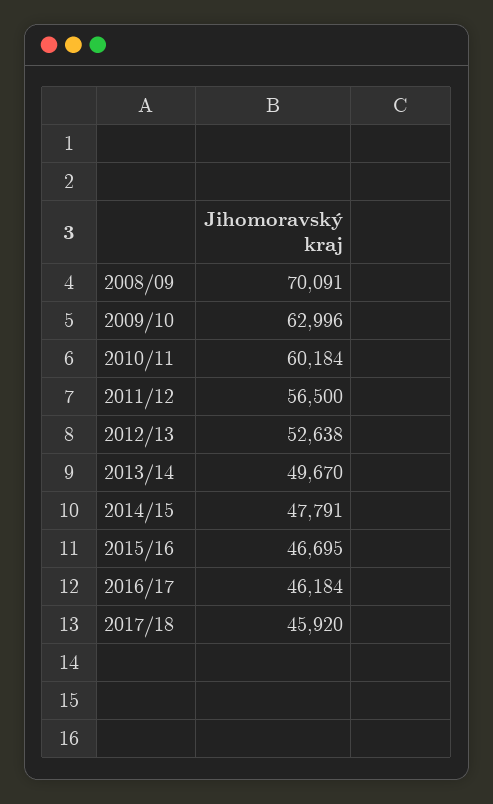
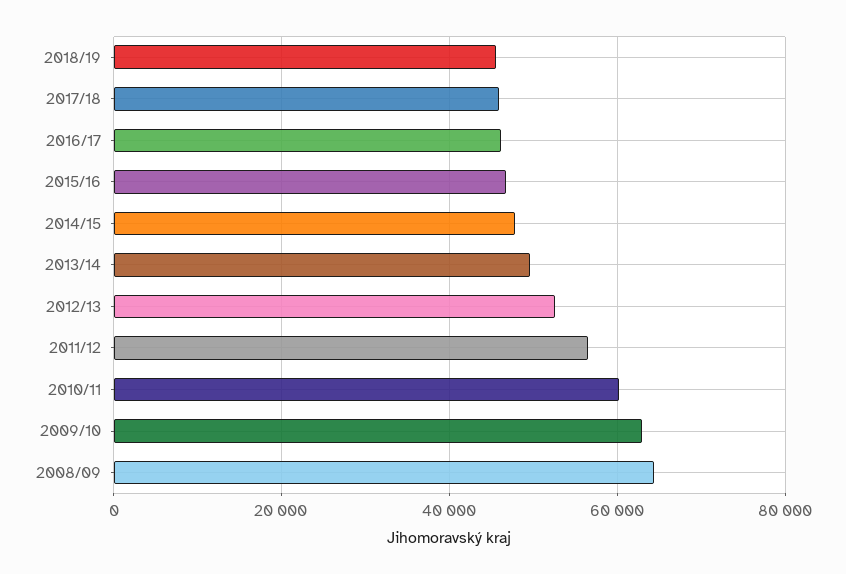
2008/09: 70091 -> 64000
2018/19: none -> 46000

